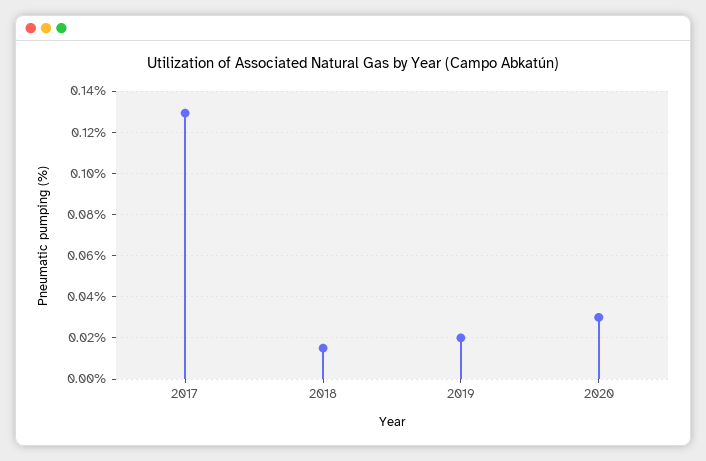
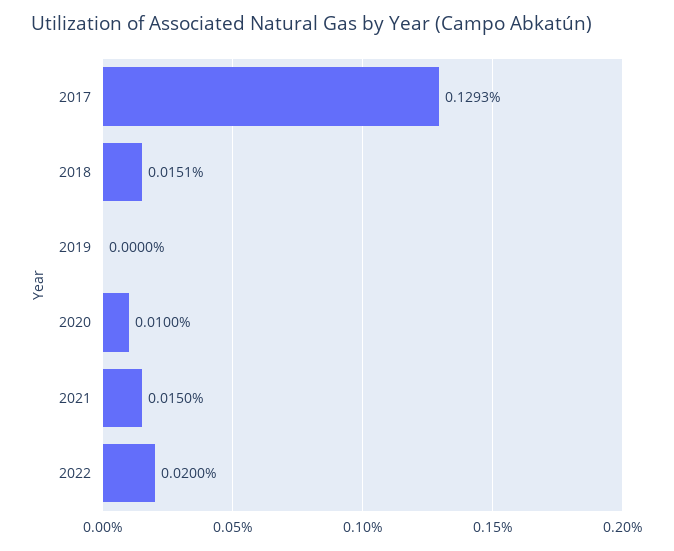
2019: 0.02 -> 0
2020: 0.03 -> 0.01
2021: none -> 0.015
2022: none -> 0.02

